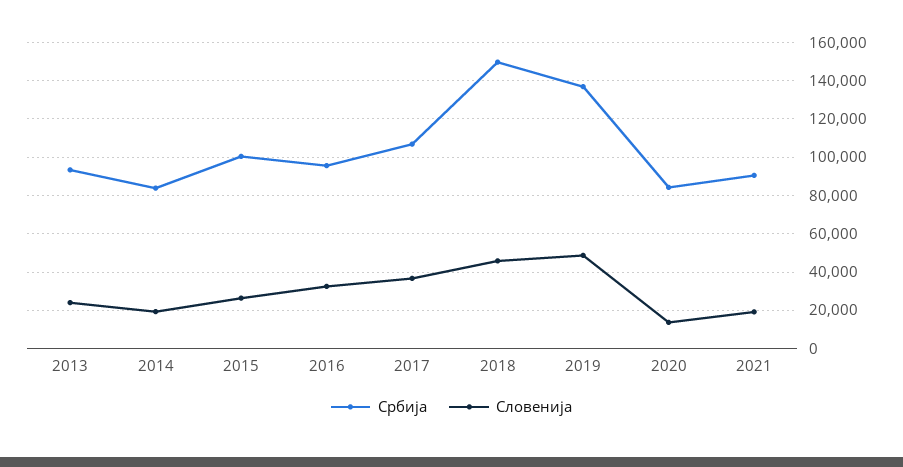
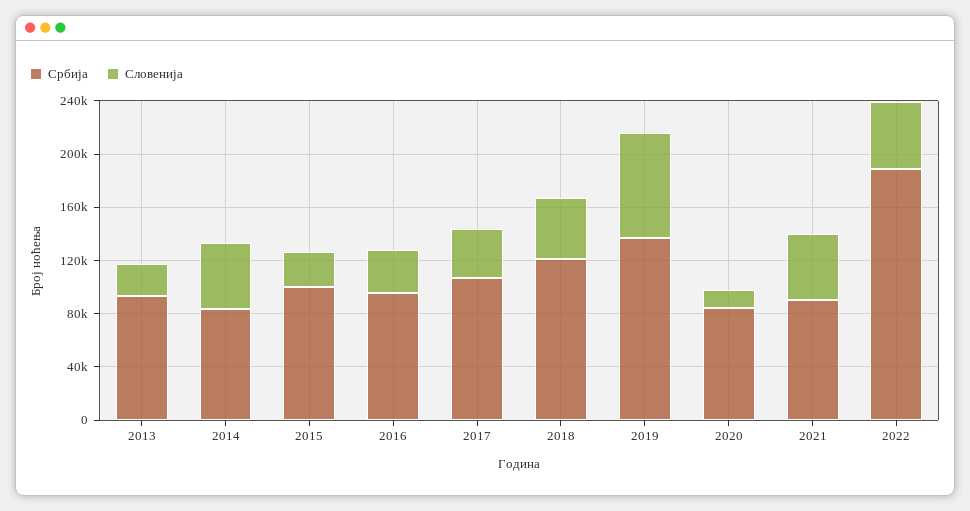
Словенија, 2014: 20000 -> 50000
Србија, 2018: 150000 -> 120000
Словенија, 2019: 50000 -> 80000
Словенија, 2021: 20000 -> 50000
Србија, 2022: none -> 190000
Словенија, 2022: none -> 50000

